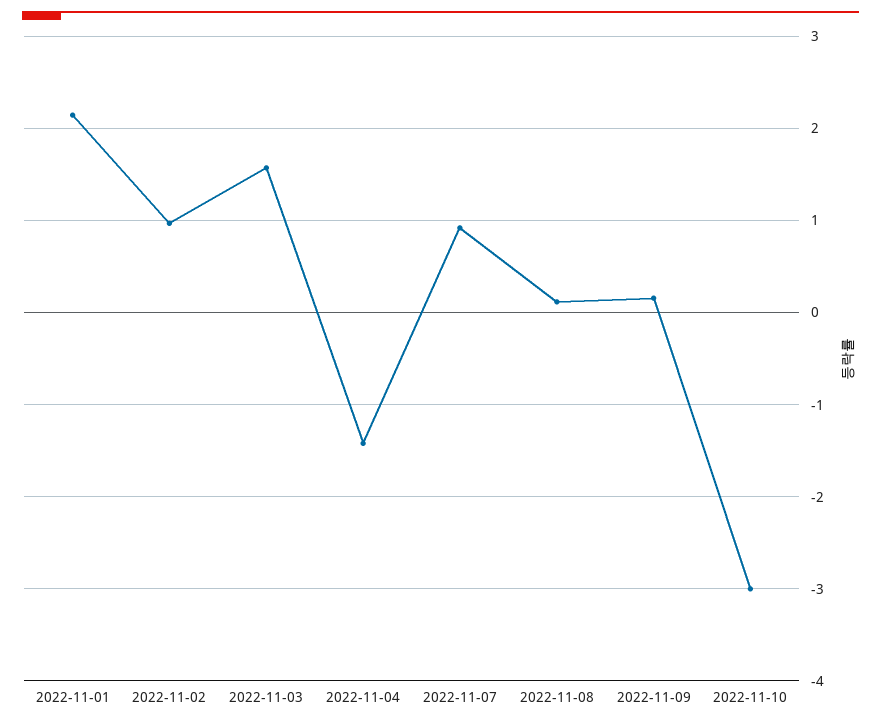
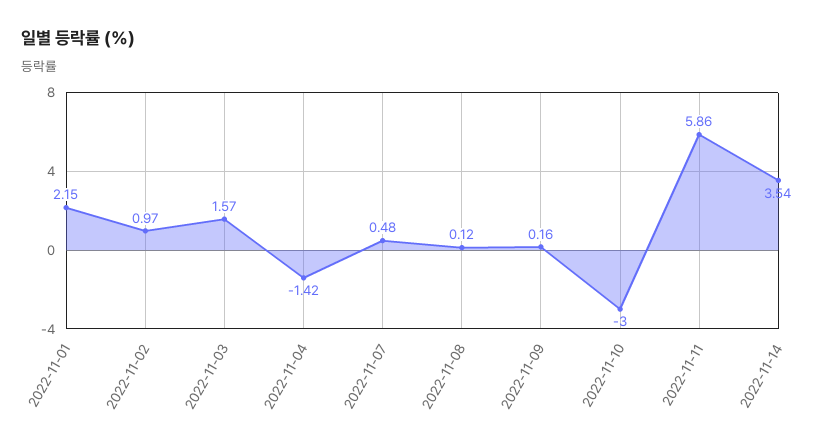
2022-11-07: 0.9 -> 0.48
2022-11-11: none -> 5.86
2022-11-14: none -> 3.54

